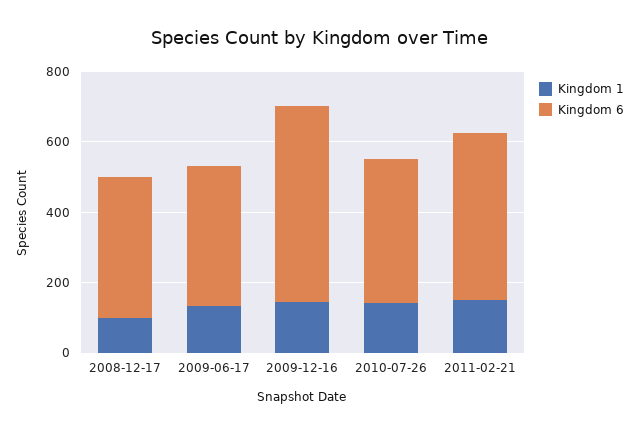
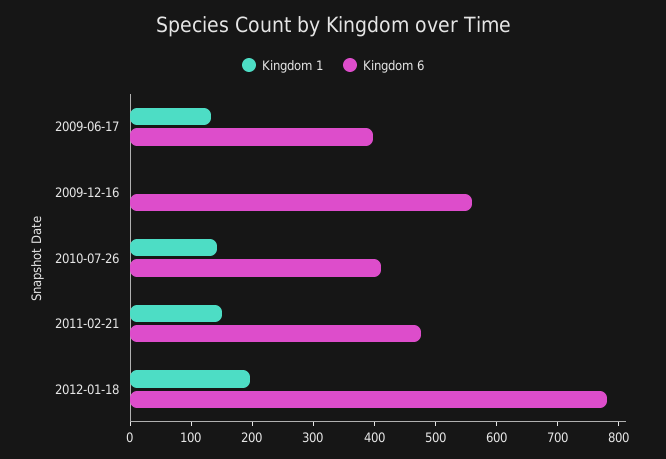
Kingdom 1, 2008-12-17: 100 -> none
Kingdom 6, 2008-12-17: 400 -> none
Kingdom 1, 2009-12-16: 150 -> 0
Kingdom 1, 2012-01-18: none -> 200
Kingdom 6, 2012-01-18: none -> 780

